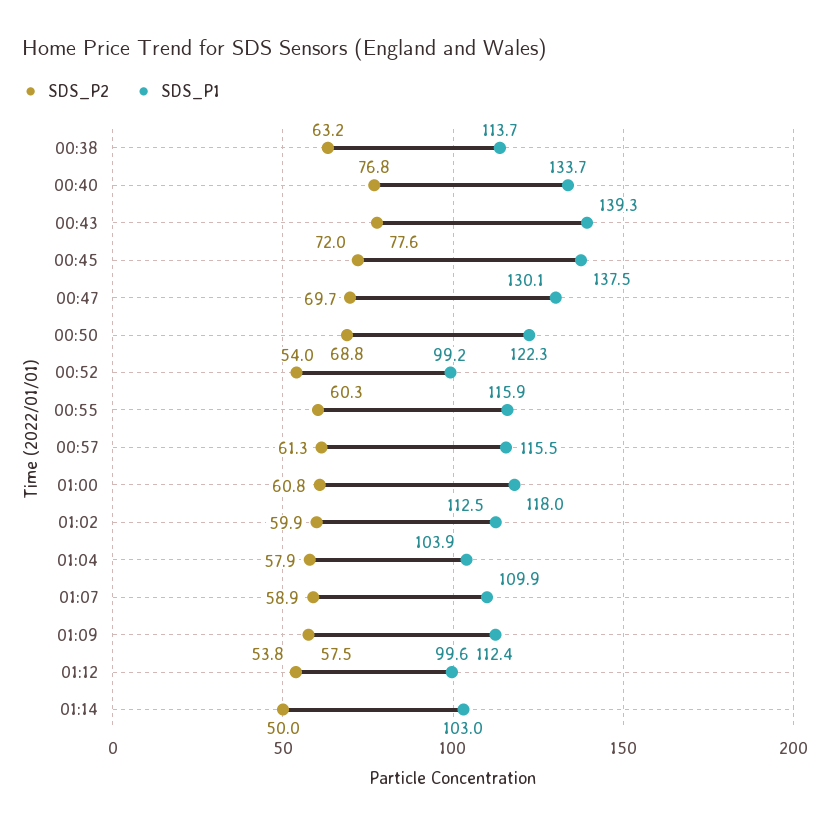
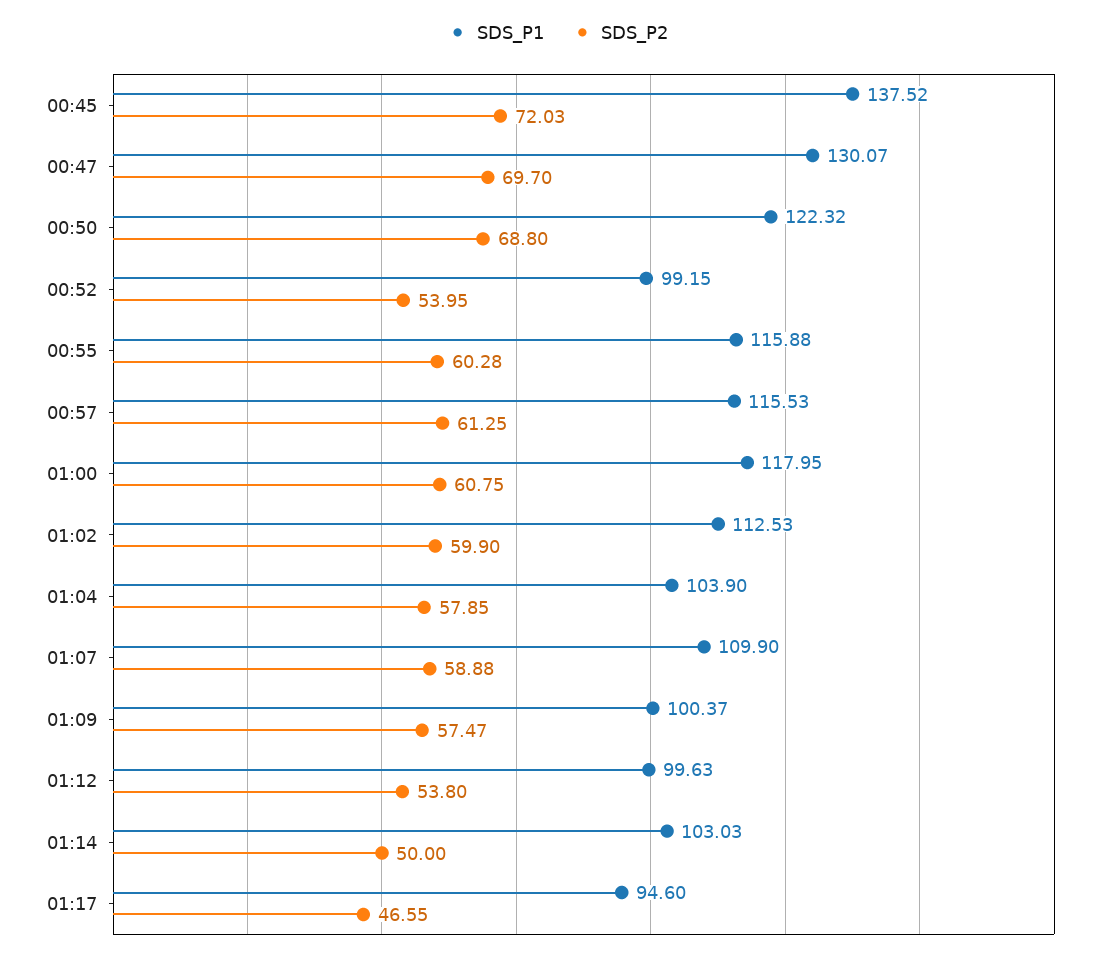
SDS_P2, 00:38: 63.2 -> none
SDS_P1, 00:38: 113.7 -> none
SDS_P2, 00:40: 76.8 -> none
SDS_P1, 00:40: 133.7 -> none
SDS_P2, 00:43: 77.6 -> none
SDS_P1, 00:43: 139.3 -> none
SDS_P1, 01:09: 112.4 -> 100.37
SDS_P1, 01:17: none -> 94.6
SDS_P2, 01:17: none -> 46.55

